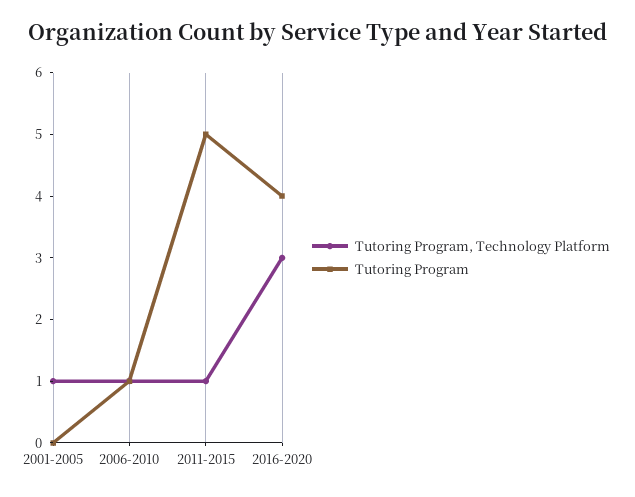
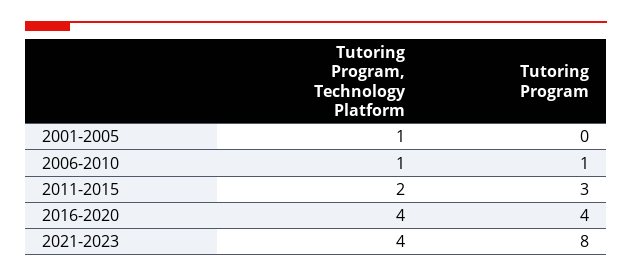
Tutoring Program, Technology Platform, 2011-2015: 1 -> 2
Tutoring Program, 2011-2015: 5 -> 3
Tutoring Program, Technology Platform, 2016-2020: 3 -> 4
Tutoring Program, Technology Platform, 2021-2023: none -> 4
Tutoring Program, 2021-2023: none -> 8

